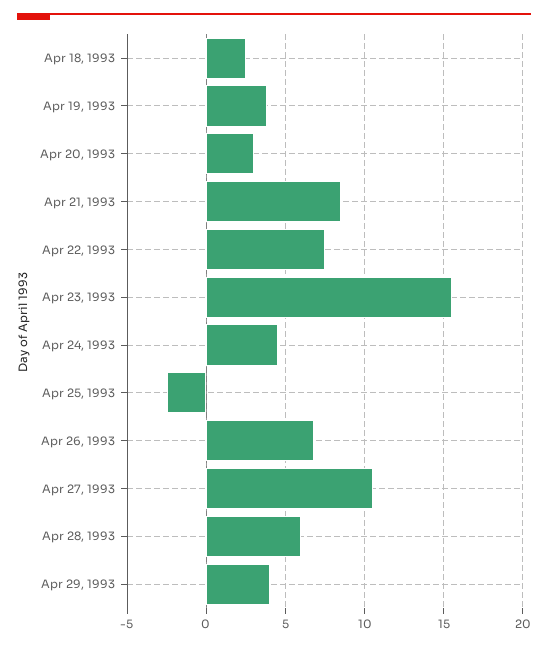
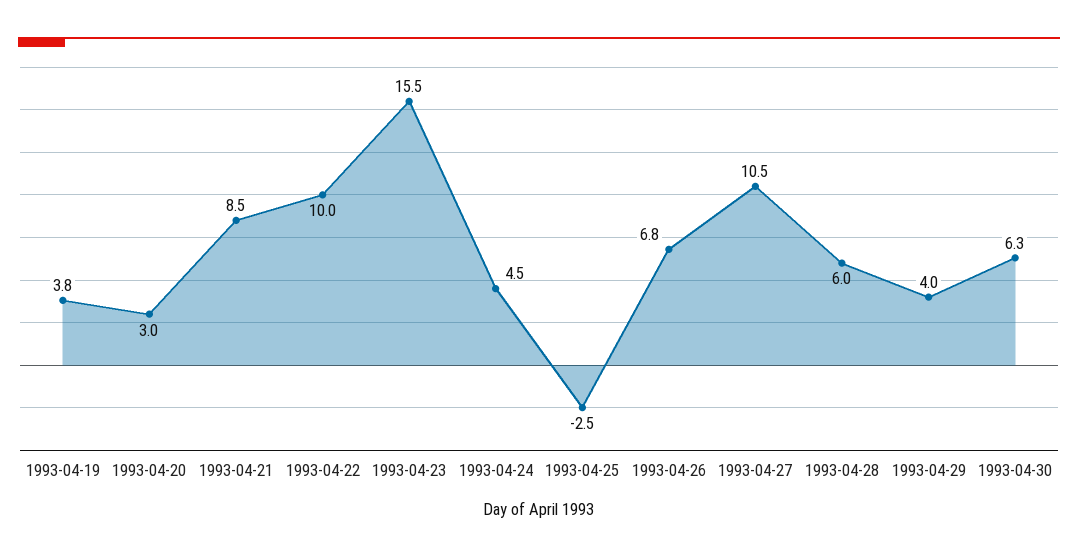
Apr 18, 1993: 2.5 -> none
Apr 22, 1993: 7.5 -> 10
1993-04-30: none -> 6.3

